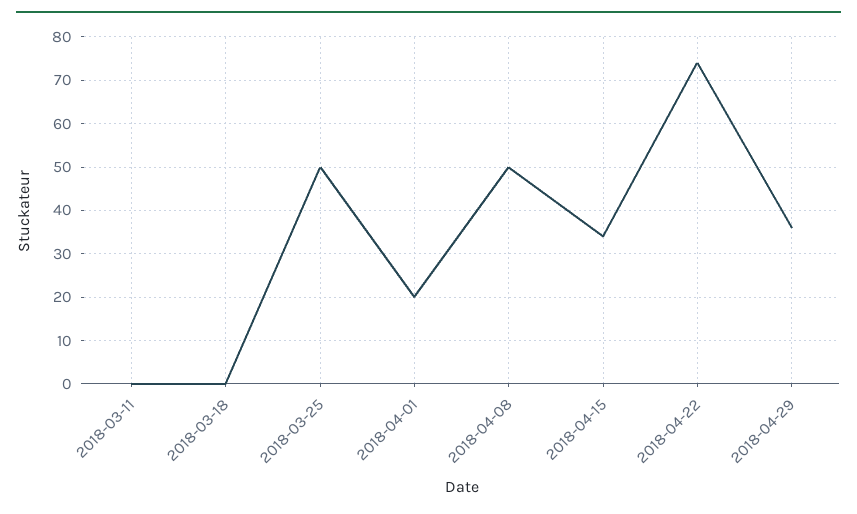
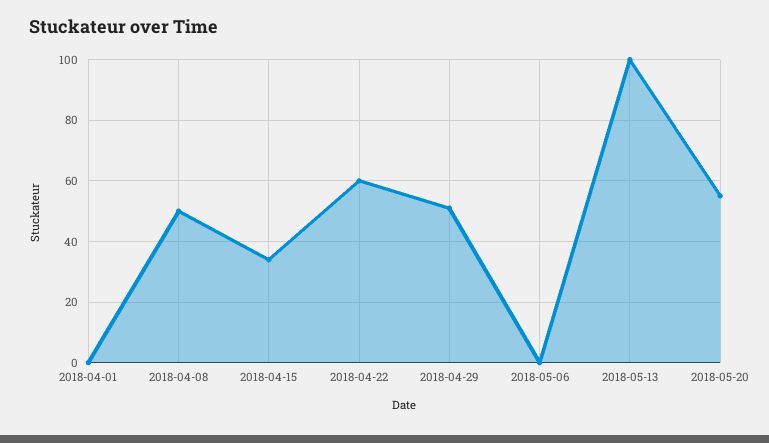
2018-03-11: 0 -> none
2018-03-18: 0 -> none
2018-03-25: 50 -> none
2018-04-01: 20 -> 0
2018-04-22: 75 -> 60
2018-04-29: 35 -> 50
2018-05-06: none -> 0
2018-05-13: none -> 100
2018-05-20: none -> 55

